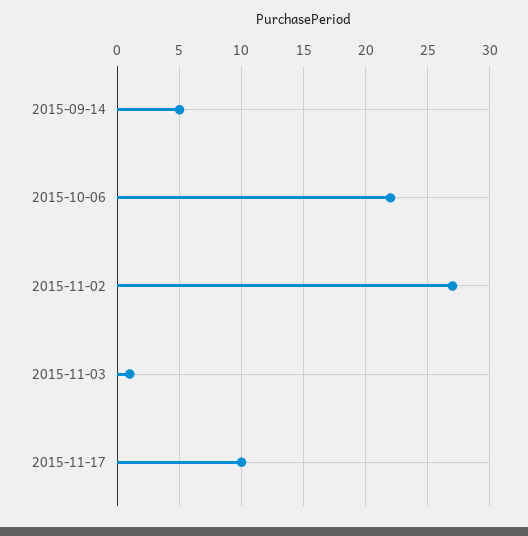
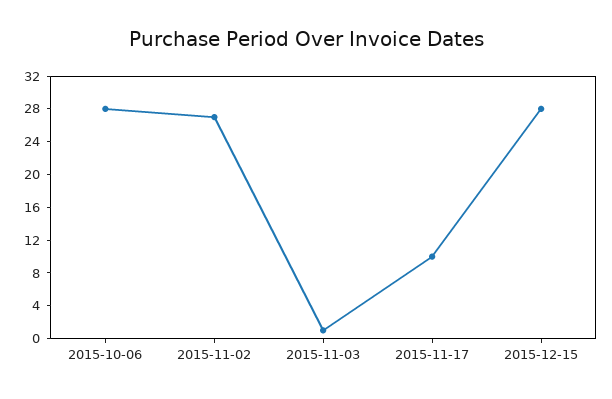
2015-09-14: 5 -> none
2015-10-06: 22 -> 28
2015-12-15: none -> 28

